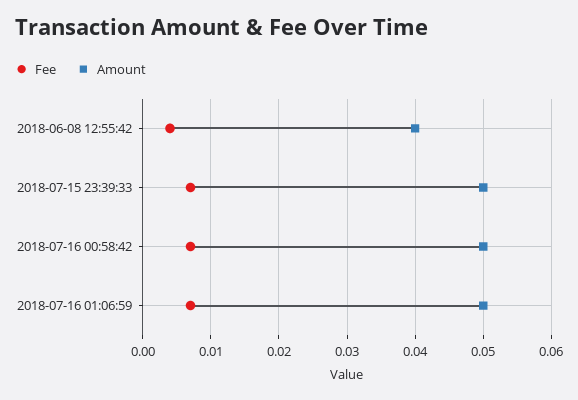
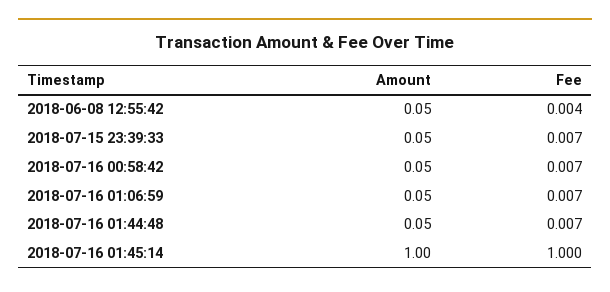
Amount, 2018-06-08 12:55:42: 0.04 -> 0.05
Amount, 2018-07-16 01:44:48: none -> 0.05
Fee, 2018-07-16 01:44:48: none -> 0.007
Amount, 2018-07-16 01:45:14: none -> 1
Fee, 2018-07-16 01:45:14: none -> 1

